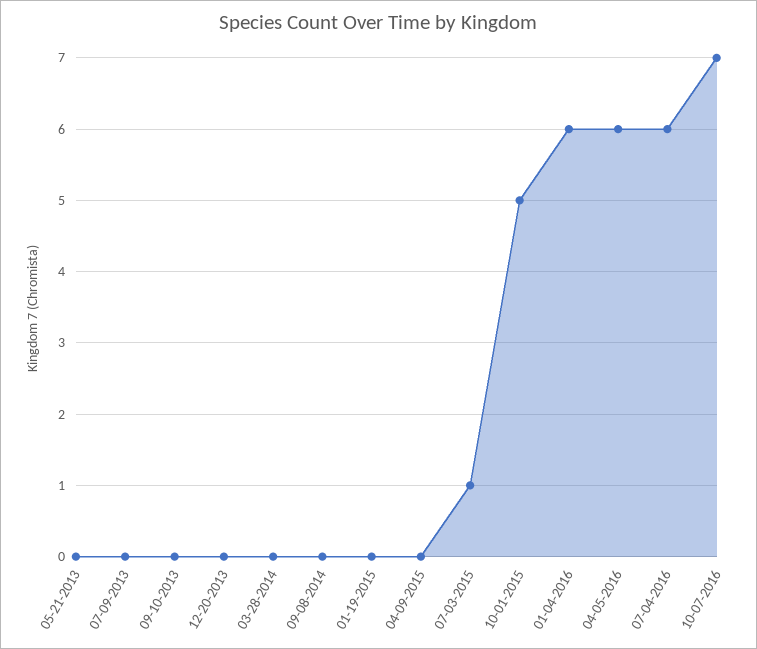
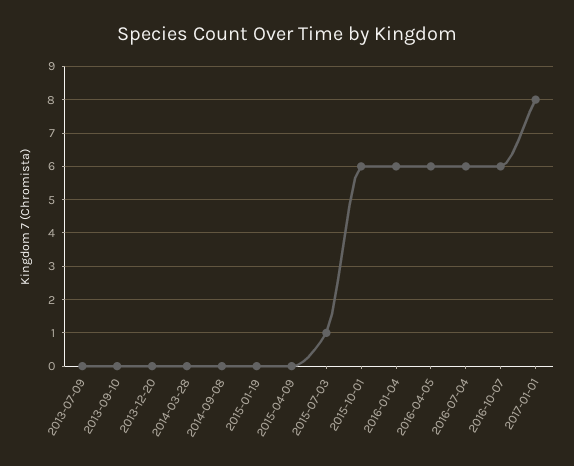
05-21-2013: 0 -> none
10-01-2015: 5 -> 6
10-07-2016: 7 -> 6
2017-01-01: none -> 8

